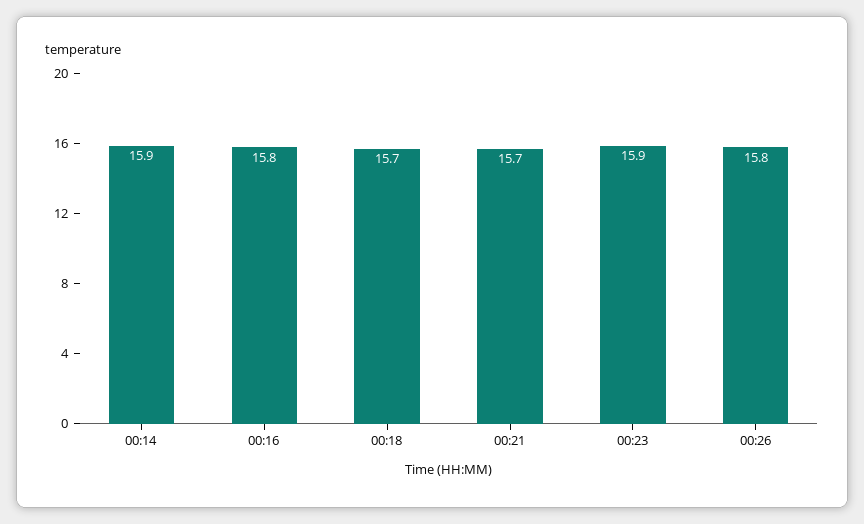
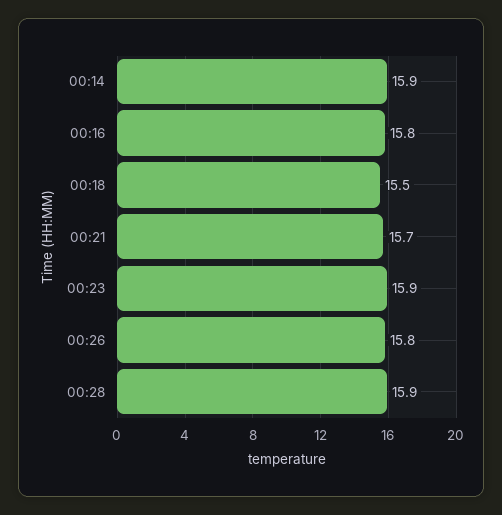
00:18: 15.7 -> 15.5
00:28: none -> 15.9

